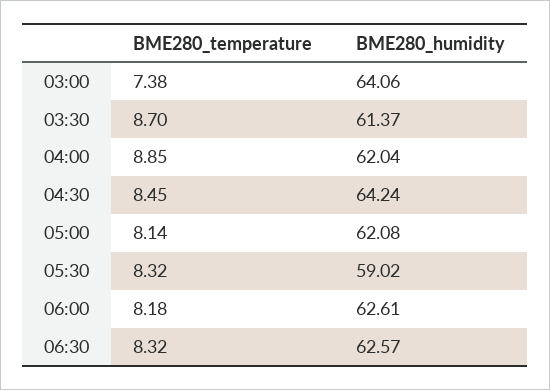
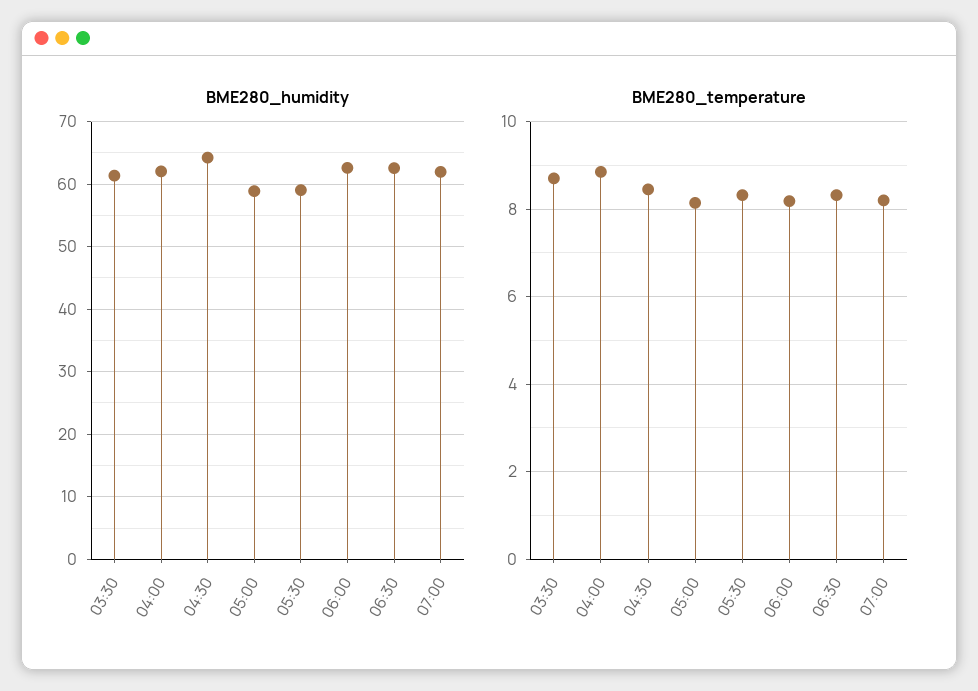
BME280_temperature, 03:00: 7.38 -> none
BME280_humidity, 03:00: 64.06 -> none
BME280_humidity, 05:00: 62.08 -> 59
BME280_humidity, 07:00: none -> 62
BME280_temperature, 07:00: none -> 8.2

